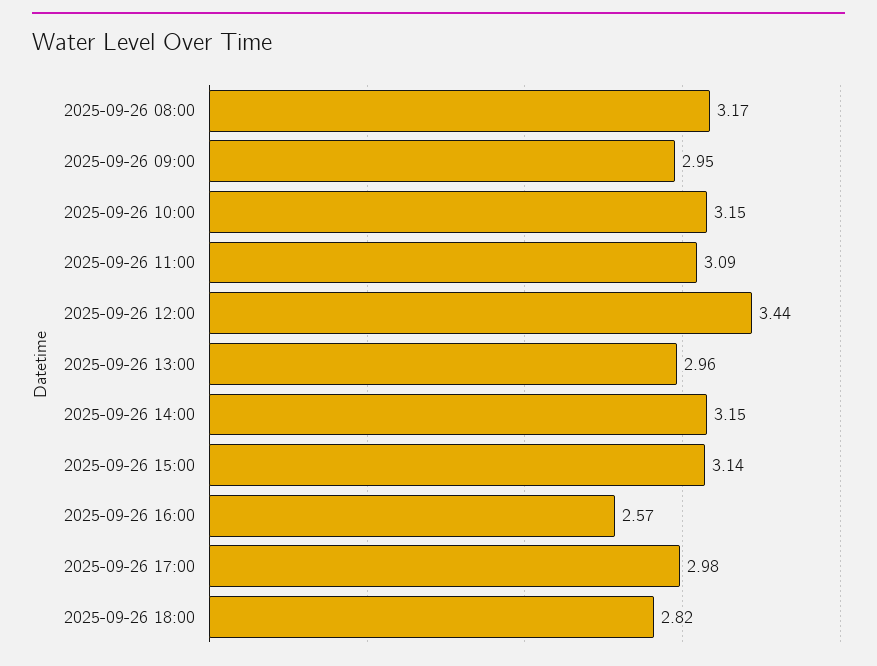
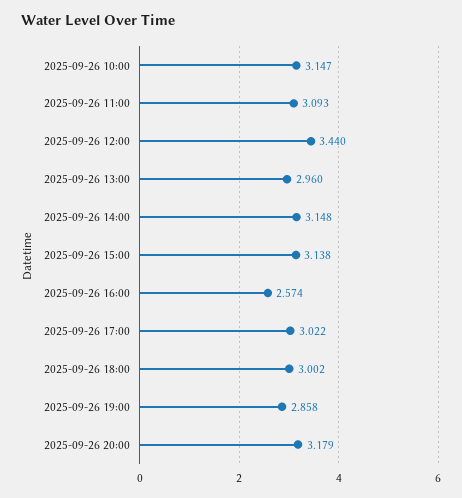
2025-09-26 08:00: 3.17 -> none
2025-09-26 09:00: 2.95 -> none
2025-09-26 17:00: 2.98 -> 3.022
2025-09-26 18:00: 2.82 -> 3.002
2025-09-26 19:00: none -> 2.858
2025-09-26 20:00: none -> 3.179

